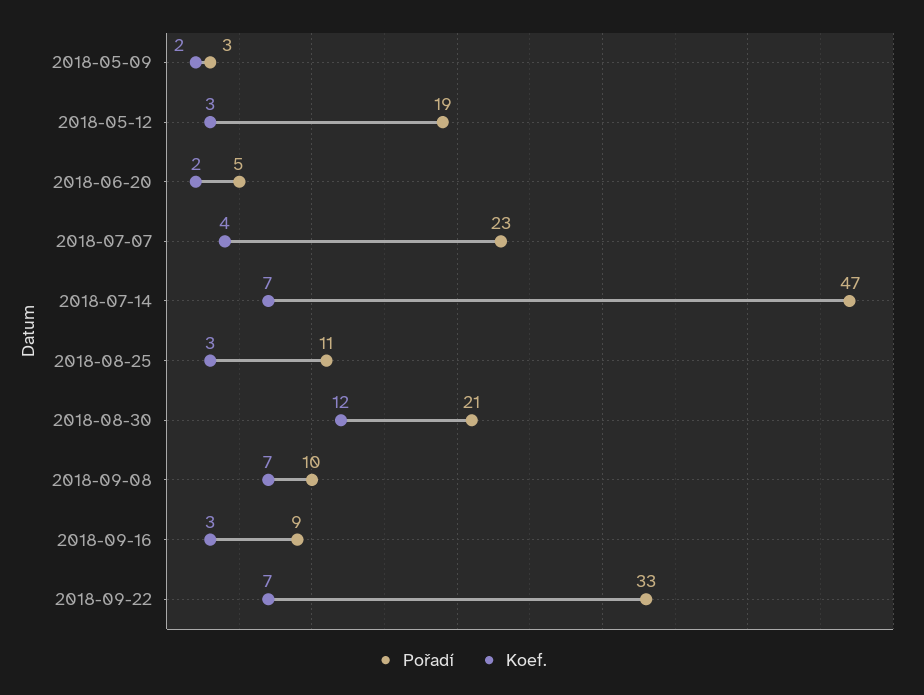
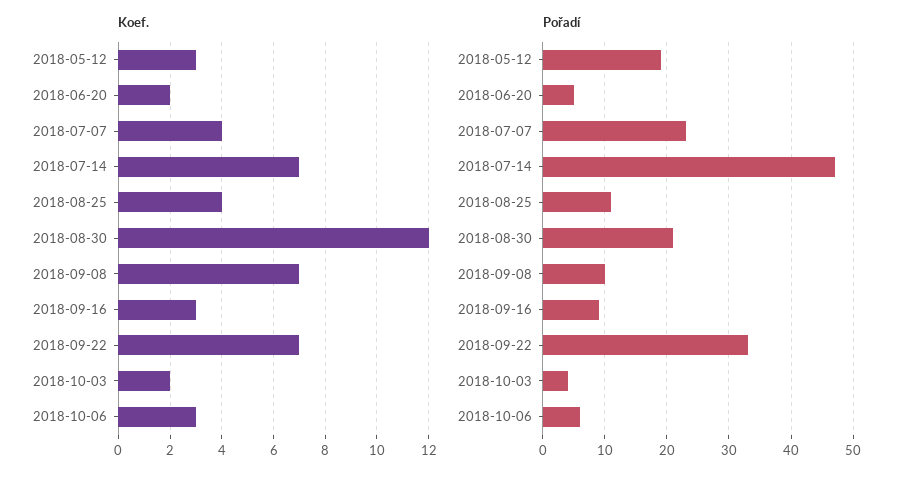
Pořadí, 2018-05-09: 3 -> none
Koef., 2018-05-09: 2 -> none
Koef., 2018-08-25: 3 -> 4
Koef., 2018-10-03: none -> 2
Koef., 2018-10-06: none -> 3
Pořadí, 2018-10-03: none -> 4
Pořadí, 2018-10-06: none -> 6

